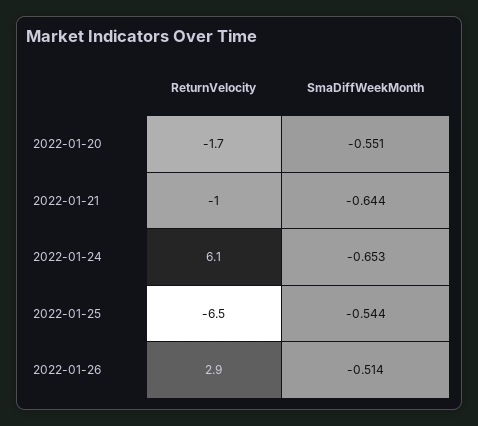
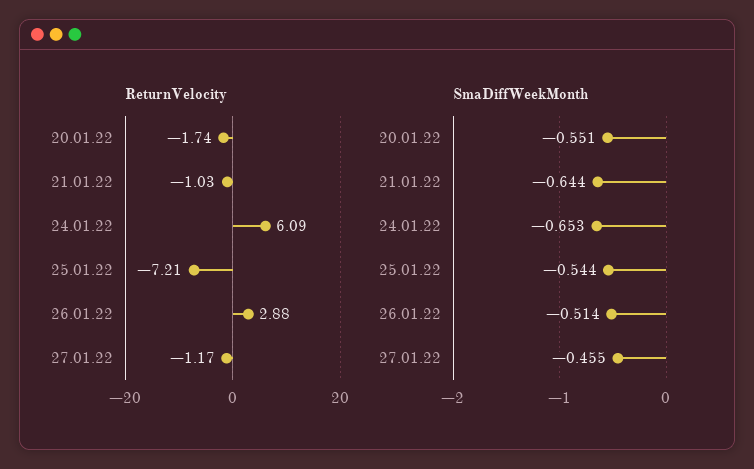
ReturnVelocity, 2022-01-25: -6.5 -> -7.21
ReturnVelocity, 27.01.22: none -> -1.17
SmaDiffWeekMonth, 27.01.22: none -> -0.455

